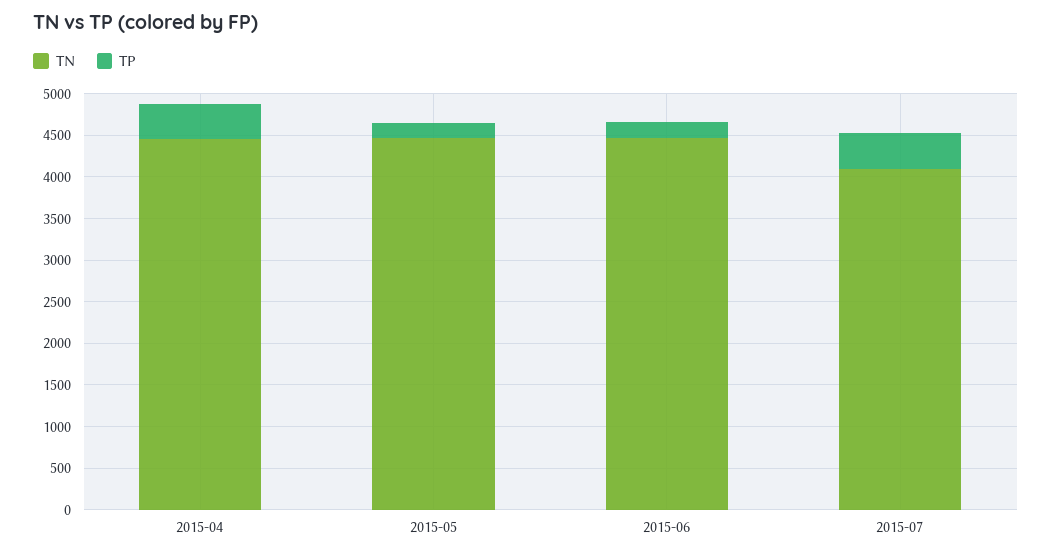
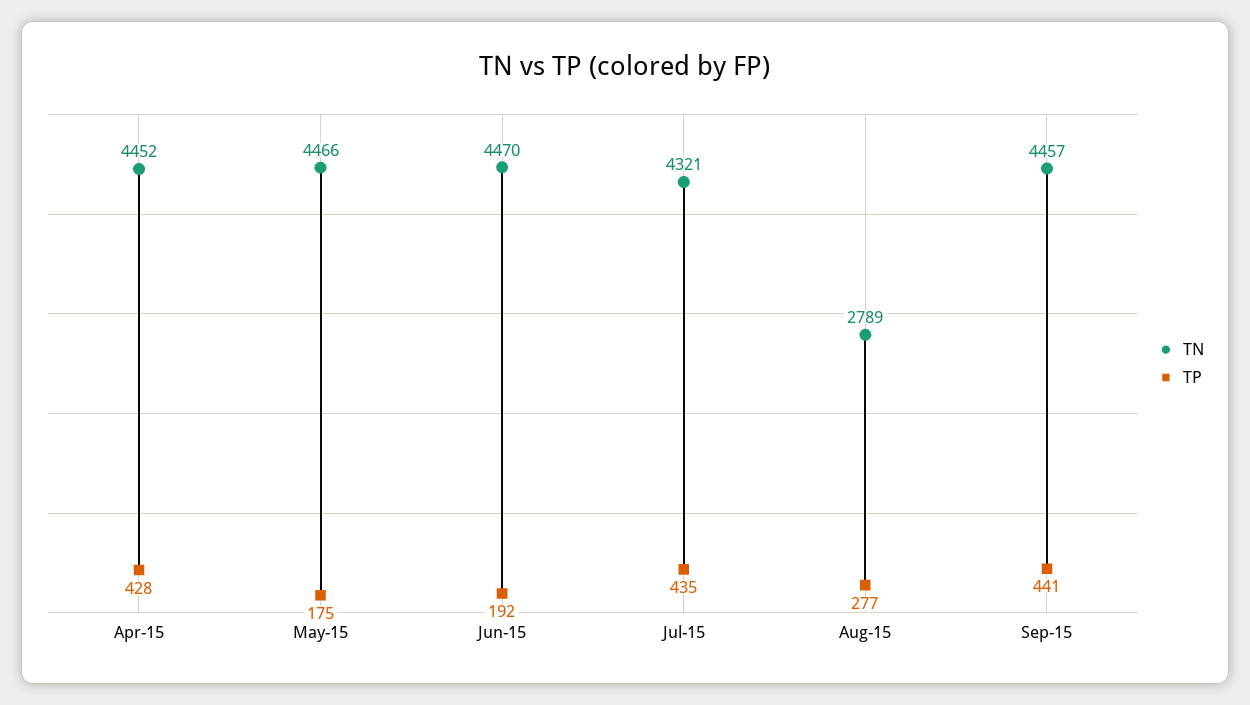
TN, 2015-07: 4100 -> 4321
TN, Aug-15: none -> 2789
TP, Aug-15: none -> 277
TN, Sep-15: none -> 4457
TP, Sep-15: none -> 441

